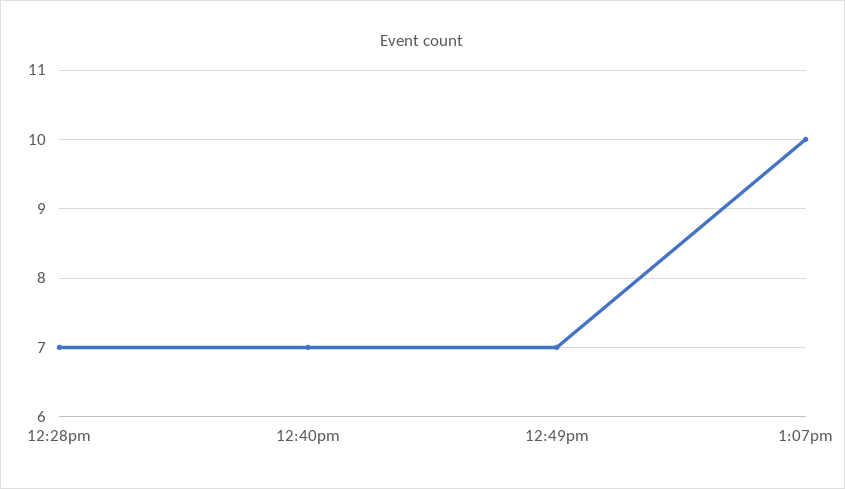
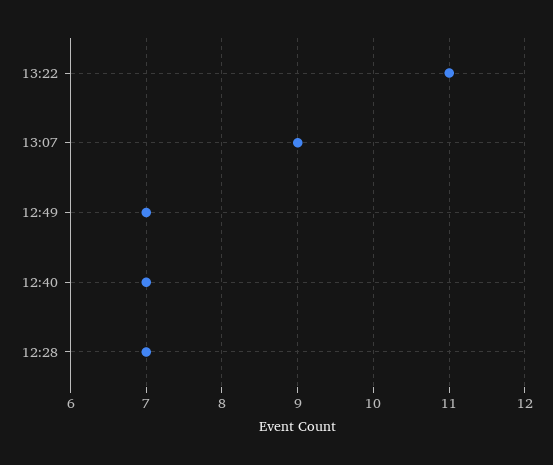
1:07pm: 10 -> 9
13:22: none -> 11

